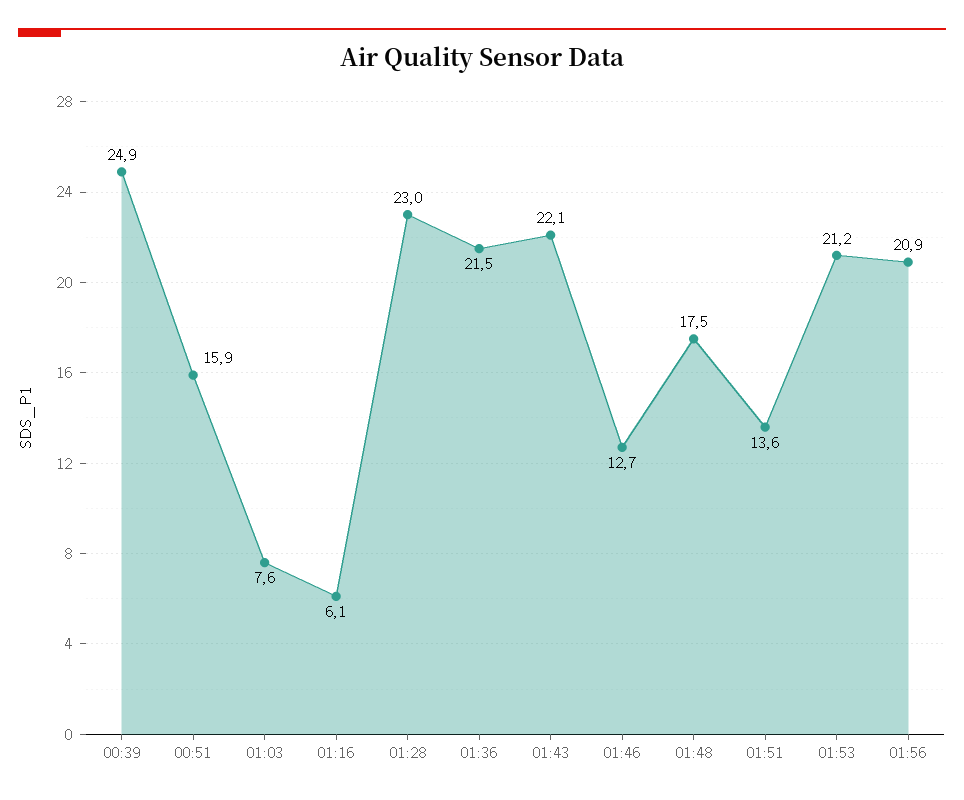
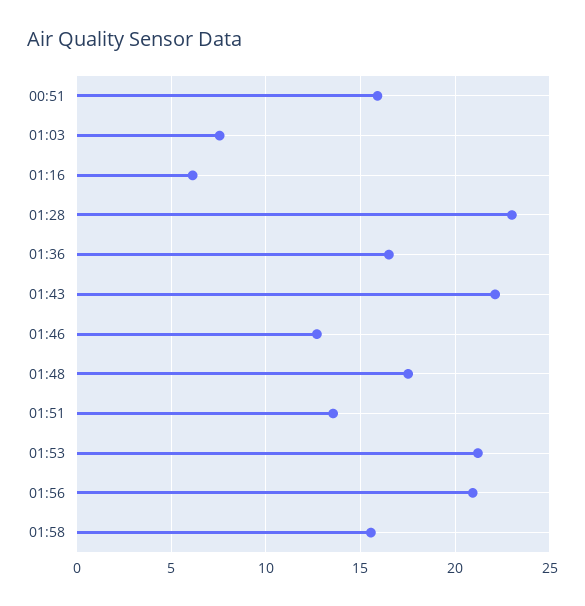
00:39: 24.9 -> none
01:36: 21.5 -> 16.5
01:58: none -> 15.5

